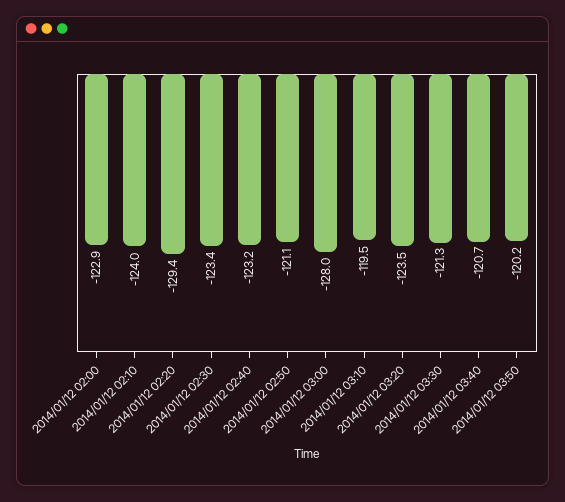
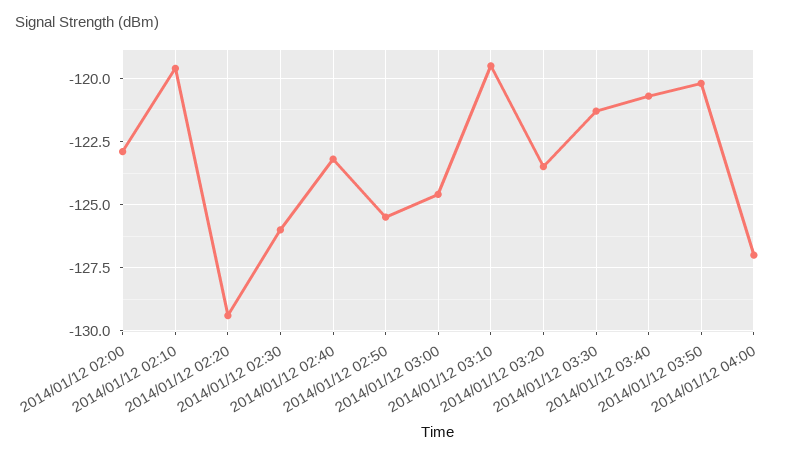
2014/01/12 02:10: -124 -> -119.5
2014/01/12 02:30: -123.4 -> -126
2014/01/12 02:50: -121.1 -> -125.5
2014/01/12 03:00: -128 -> -124.5
2014/01/12 04:00: none -> -127

